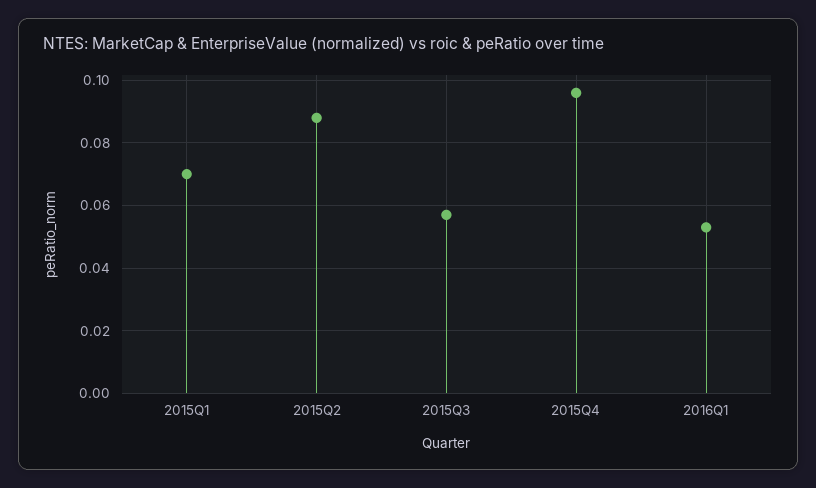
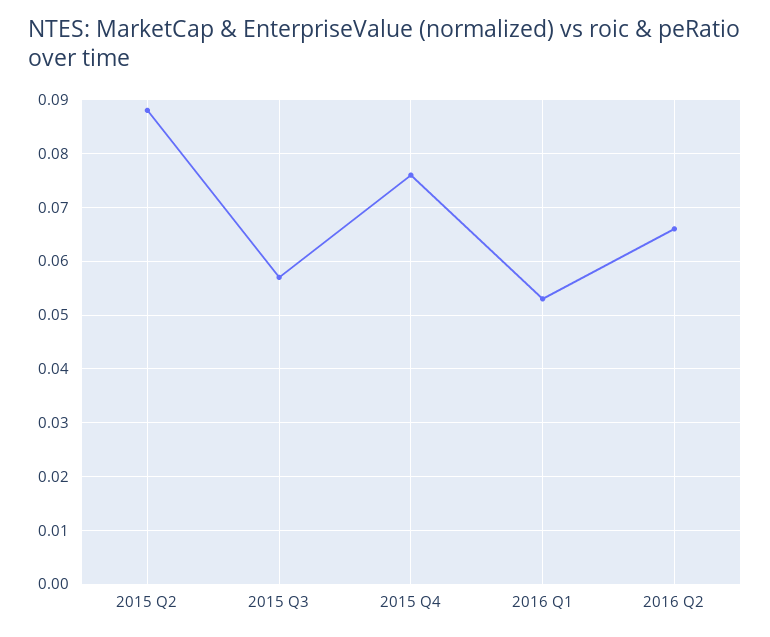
2015Q1: 0.07 -> none
2015Q4: 0.095 -> 0.075
2016 Q2: none -> 0.065

